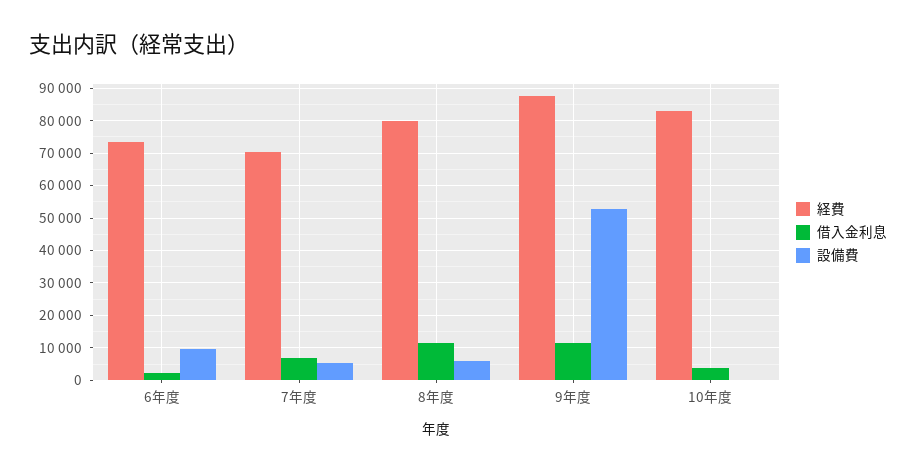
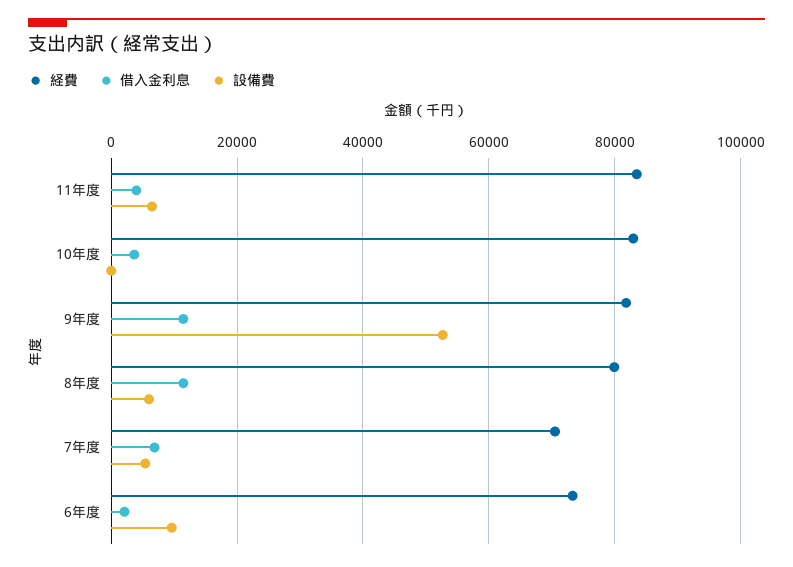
経費, 9年度: 88000 -> 82000
経費, 11年度: none -> 84000
借入金利息, 11年度: none -> 4000
設備費, 11年度: none -> 6000

